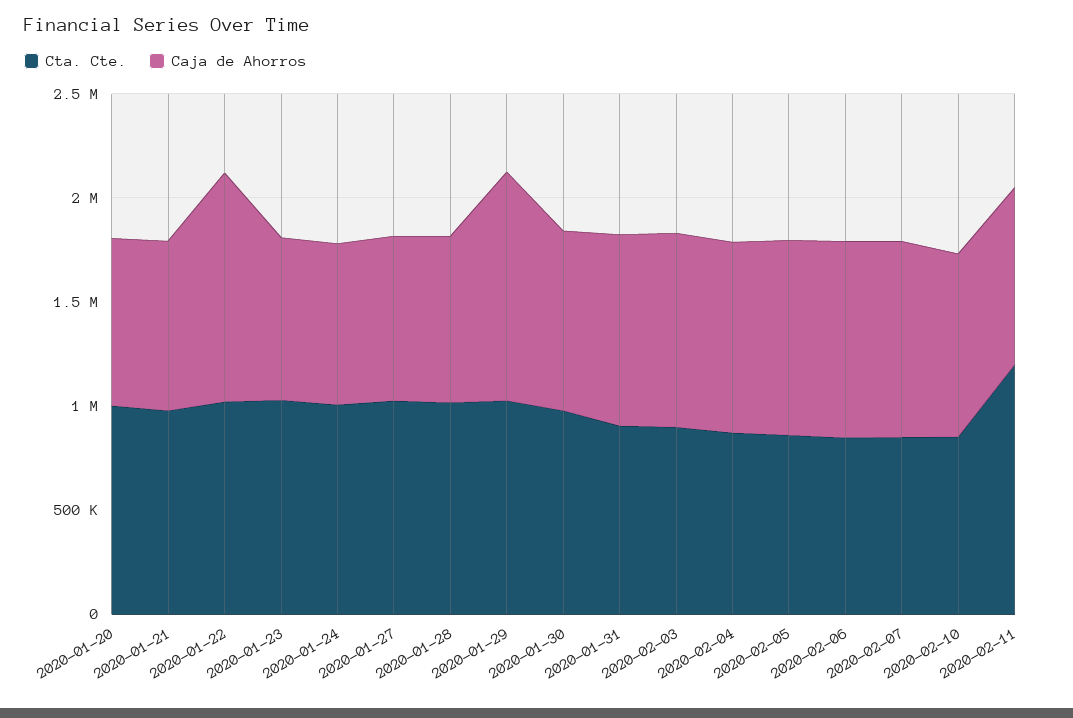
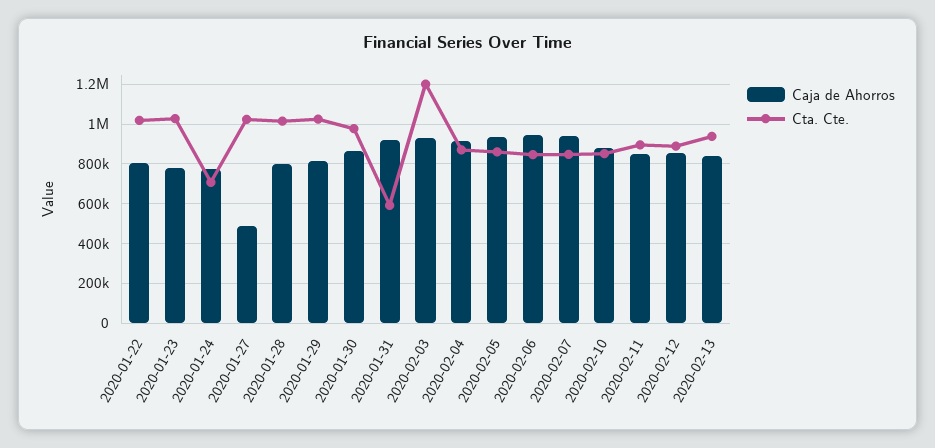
Cta. Cte., 2020-01-20: 1000000 -> none
Caja de Ahorros, 2020-01-20: 800000 -> none
Cta. Cte., 2020-01-21: 1000000 -> none
Caja de Ahorros, 2020-01-21: 800000 -> none
Caja de Ahorros, 2020-01-22: 1100000 -> 800000
Cta. Cte., 2020-01-24: 1000000 -> 700000
Caja de Ahorros, 2020-01-27: 800000 -> 500000
Caja de Ahorros, 2020-01-29: 1100000 -> 800000
Cta. Cte., 2020-01-31: 900000 -> 600000
Cta. Cte., 2020-02-03: 900000 -> 1200000
Cta. Cte., 2020-02-11: 1200000 -> 900000
Caja de Ahorros, 2020-02-12: none -> 850000
Cta. Cte., 2020-02-12: none -> 900000
Caja de Ahorros, 2020-02-13: none -> 850000
Cta. Cte., 2020-02-13: none -> 950000

